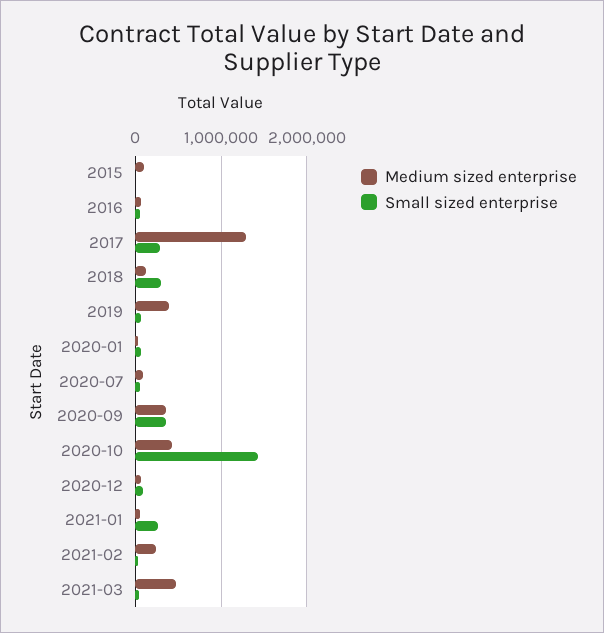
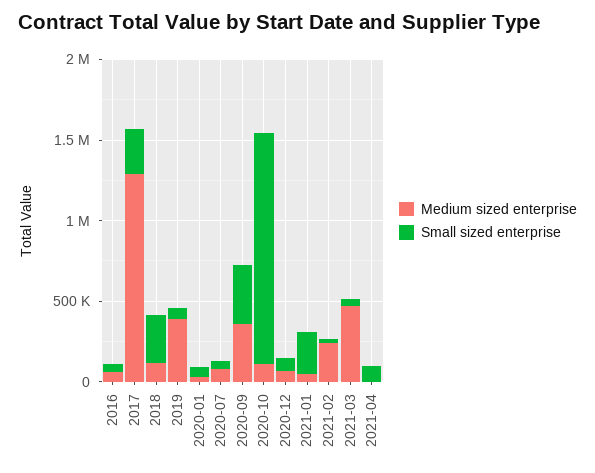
Medium sized enterprise, 2015: 100000 -> none
Small sized enterprise, 2015: 0 -> none
Medium sized enterprise, 2020-10: 400000 -> 100000
Medium sized enterprise, 2021-04: none -> 0
Small sized enterprise, 2021-04: none -> 100000

